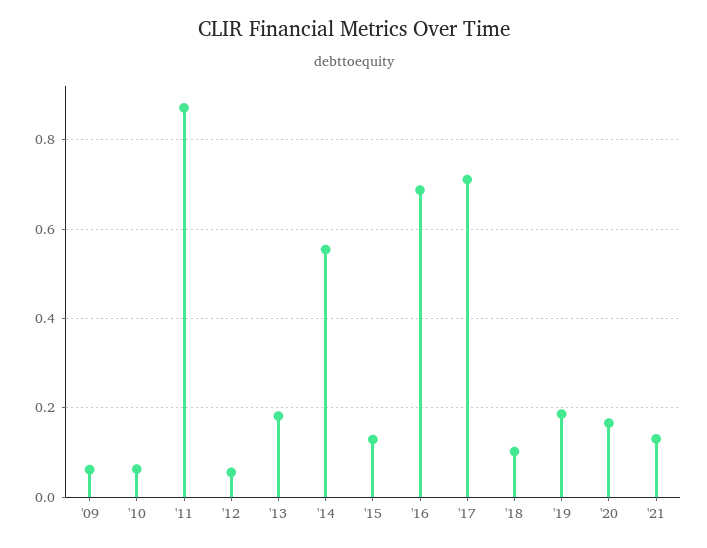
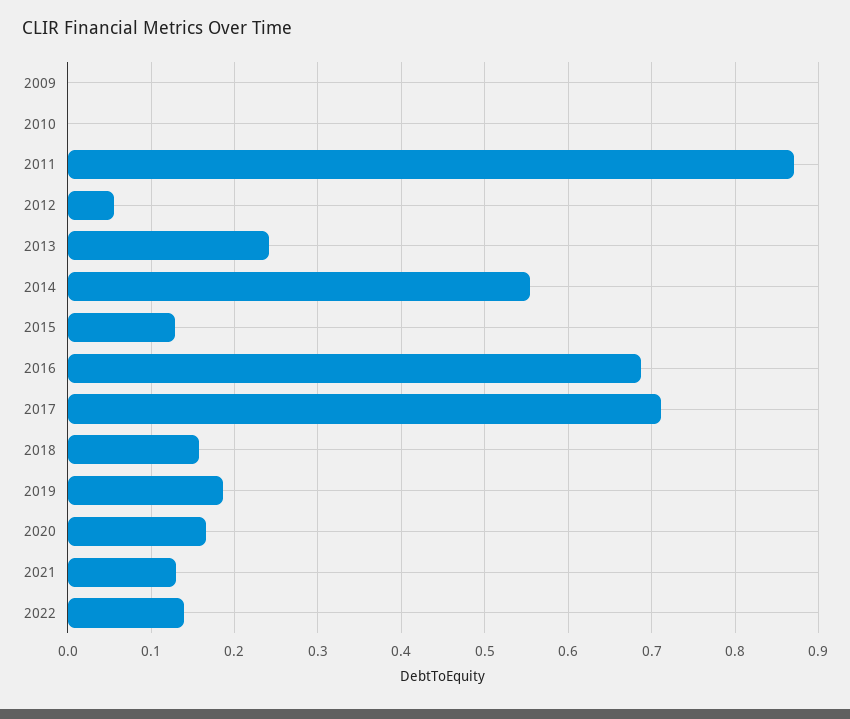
'09: 0.06 -> 0
'10: 0.06 -> 0
'13: 0.18 -> 0.24
'18: 0.1 -> 0.16
2022: none -> 0.14

